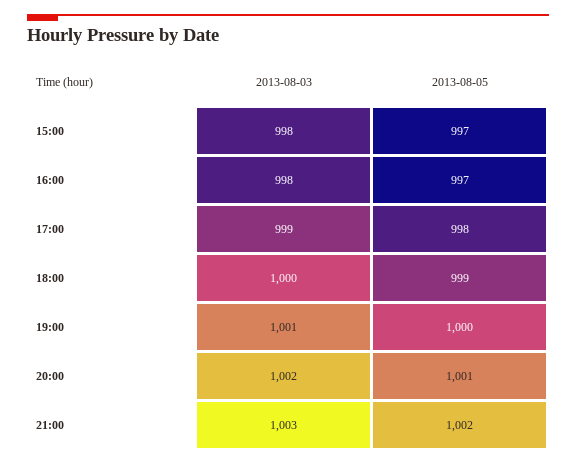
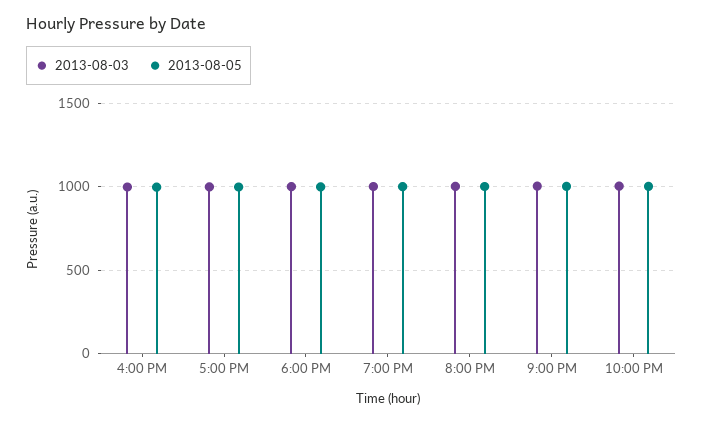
2013-08-03, 15:00: 998 -> none
2013-08-05, 15:00: 997 -> none
2013-08-03, 10:00 PM: none -> 1000
2013-08-05, 10:00 PM: none -> 1000

